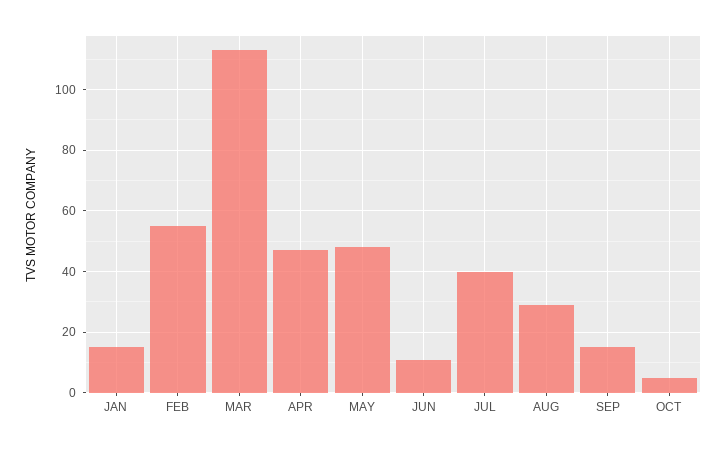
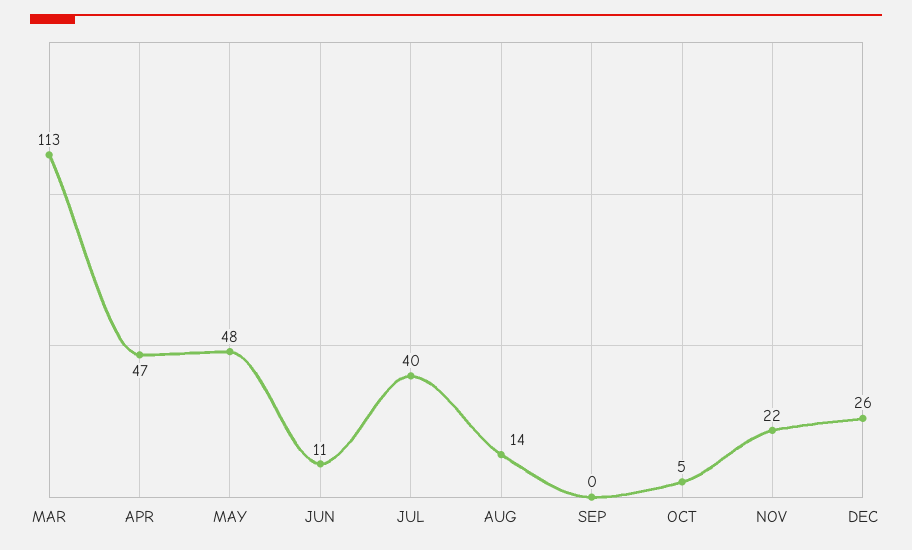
JAN: 15 -> none
FEB: 55 -> none
AUG: 30 -> 14
SEP: 15 -> 0
NOV: none -> 22
DEC: none -> 26

